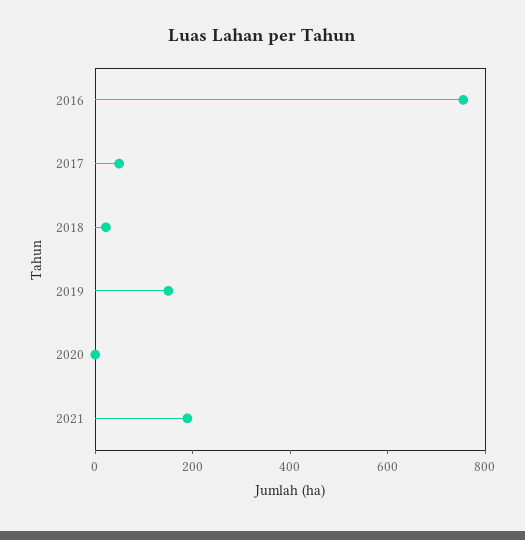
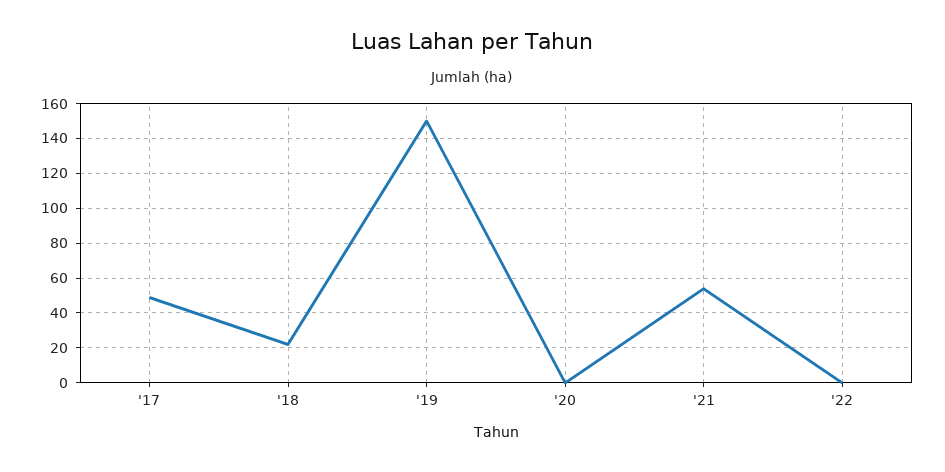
2016: 750 -> none
2021: 200 -> 55
'22: none -> 0

